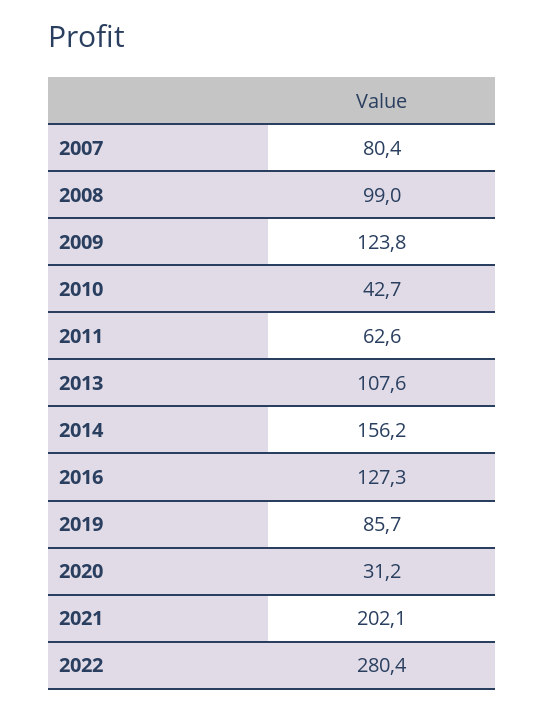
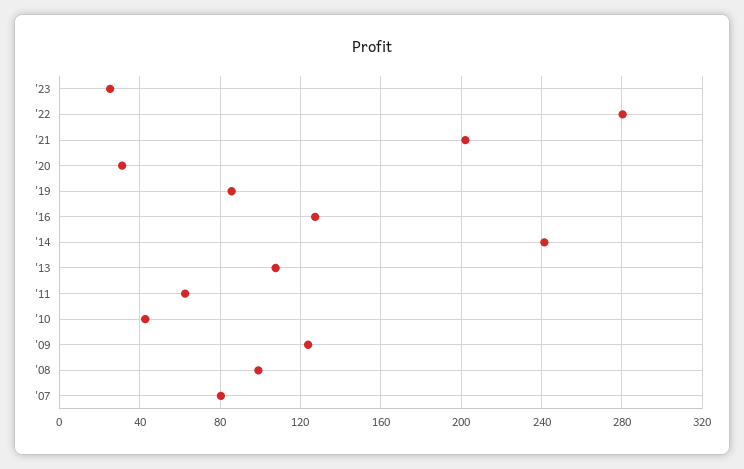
2014: 156.2 -> 240
'23: none -> 25

